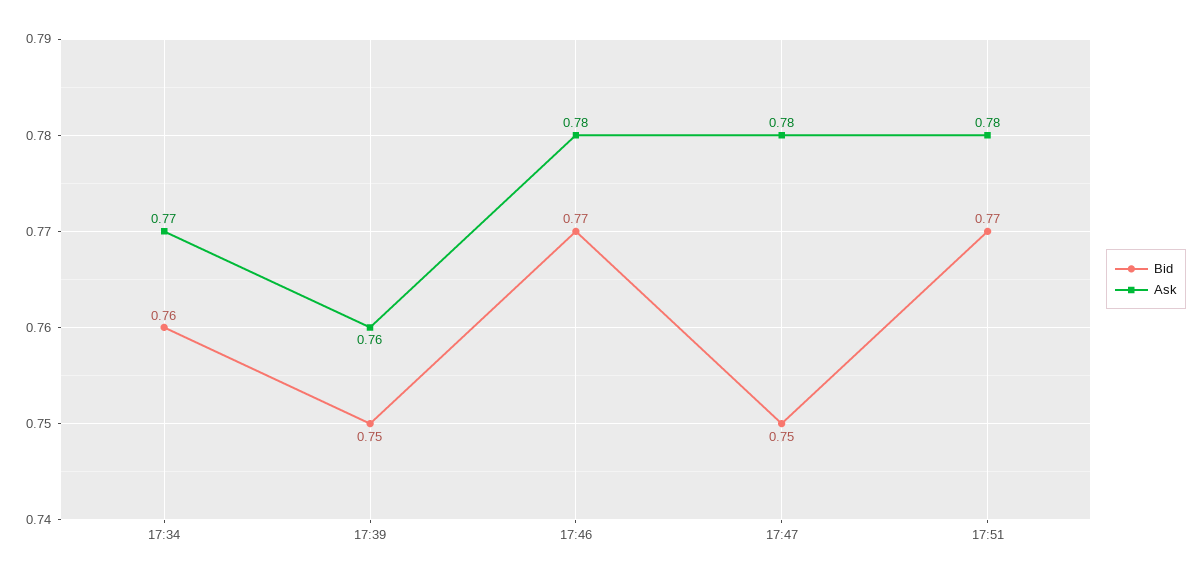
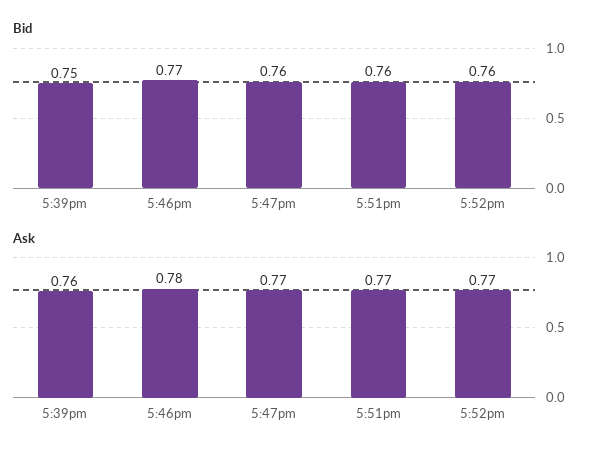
Bid, 17:34: 0.76 -> none
Ask, 17:34: 0.77 -> none
Bid, 17:47: 0.75 -> 0.76
Ask, 17:47: 0.78 -> 0.77
Bid, 17:51: 0.77 -> 0.76
Ask, 17:51: 0.78 -> 0.77
Bid, 5:52pm: none -> 0.76
Ask, 5:52pm: none -> 0.77

